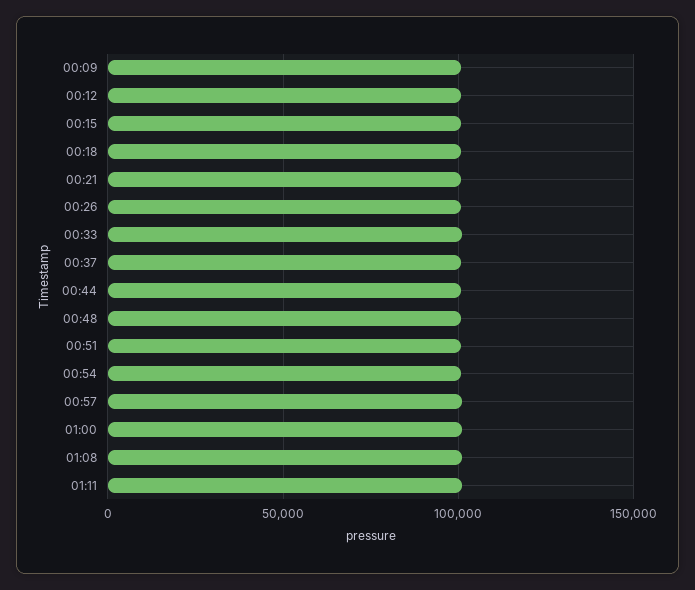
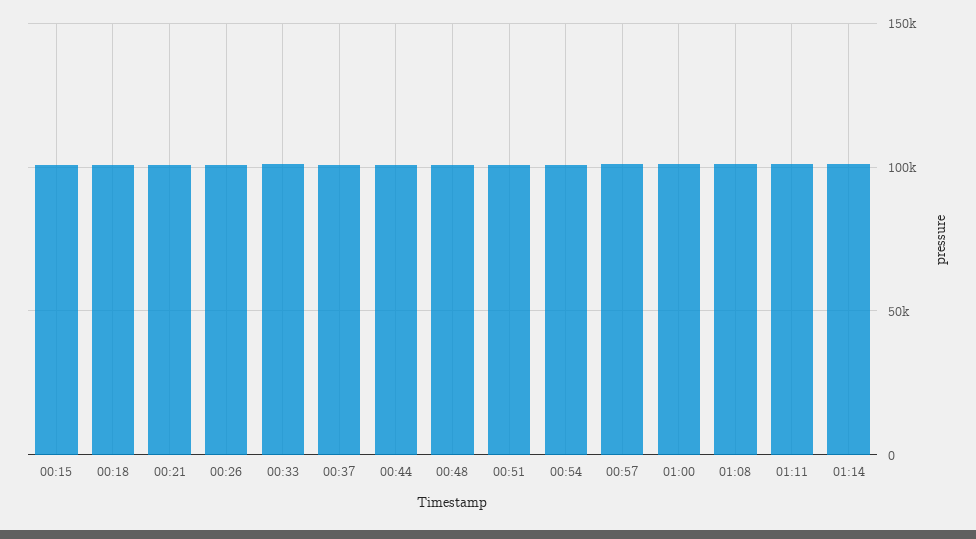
00:09: 100000 -> none
00:12: 100000 -> none
01:14: none -> 100000

